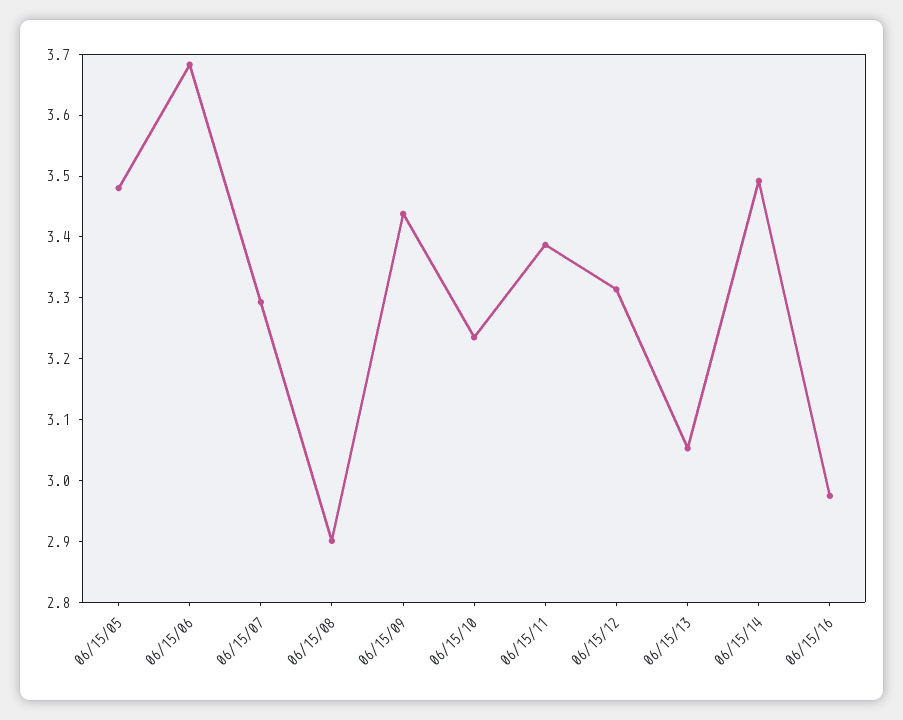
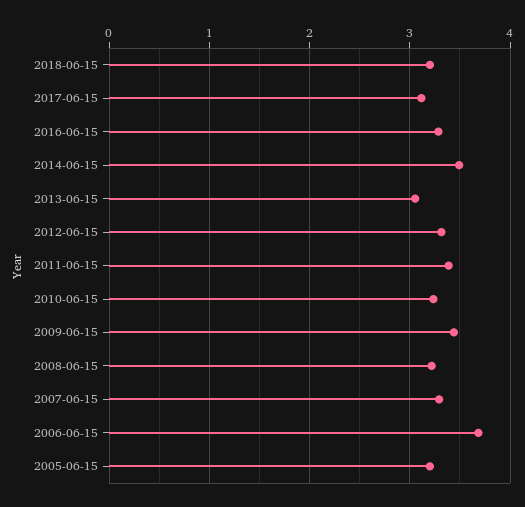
06/15/05: 3.48 -> 3.2
06/15/08: 2.9 -> 3.2
06/15/16: 2.98 -> 3.3
2018-06-15: none -> 3.2
2017-06-15: none -> 3.1

